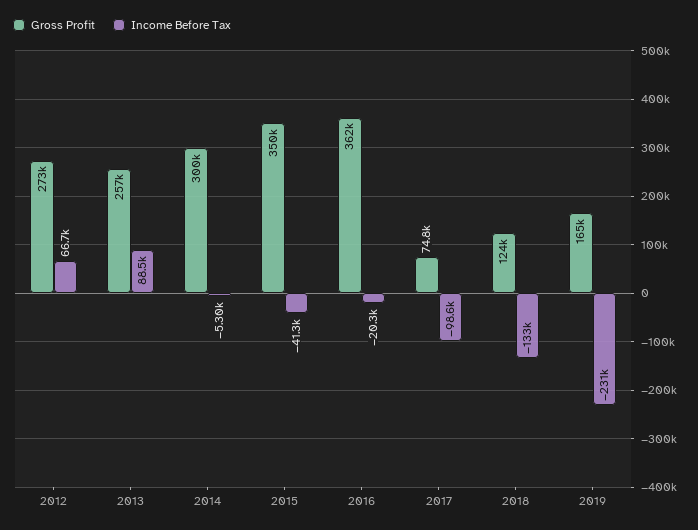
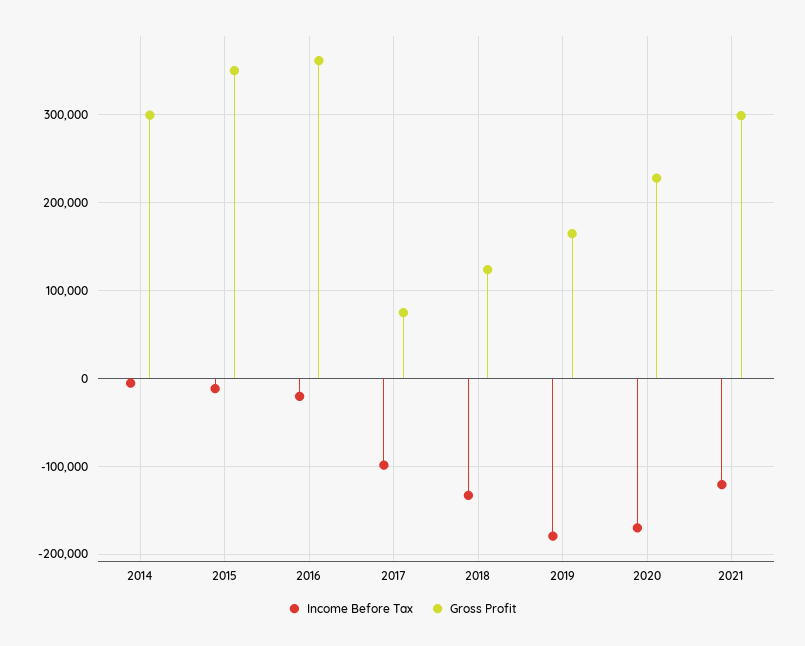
Gross Profit, 2012: 273000 -> none
Income Before Tax, 2012: 66700 -> none
Gross Profit, 2013: 257000 -> none
Income Before Tax, 2013: 88500 -> none
Income Before Tax, 2015: -41300 -> -10000
Income Before Tax, 2019: -231000 -> -180000
Income Before Tax, 2020: none -> -170000
Gross Profit, 2020: none -> 230000
Income Before Tax, 2021: none -> -120000
Gross Profit, 2021: none -> 300000

